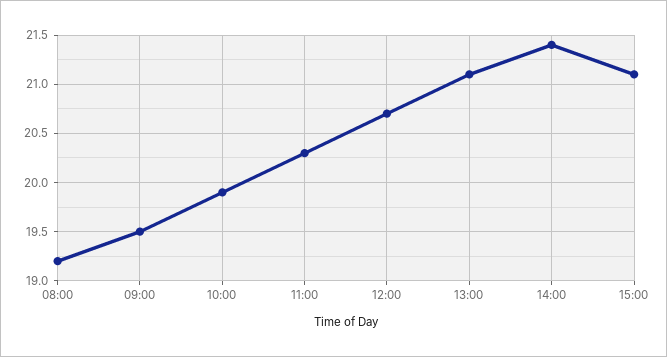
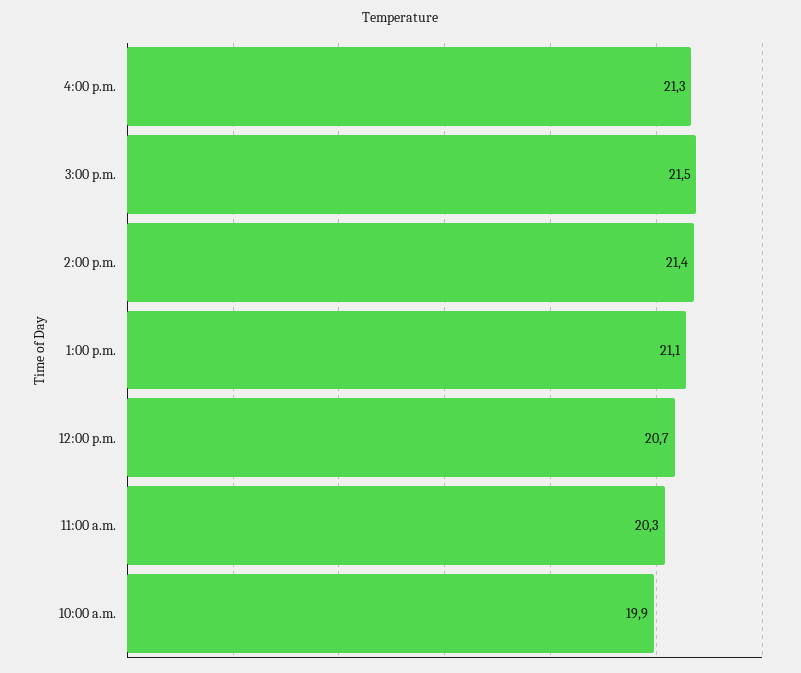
08:00: 19.2 -> none
09:00: 19.5 -> none
15:00: 21.1 -> 21.5
4:00 p.m.: none -> 21.3

